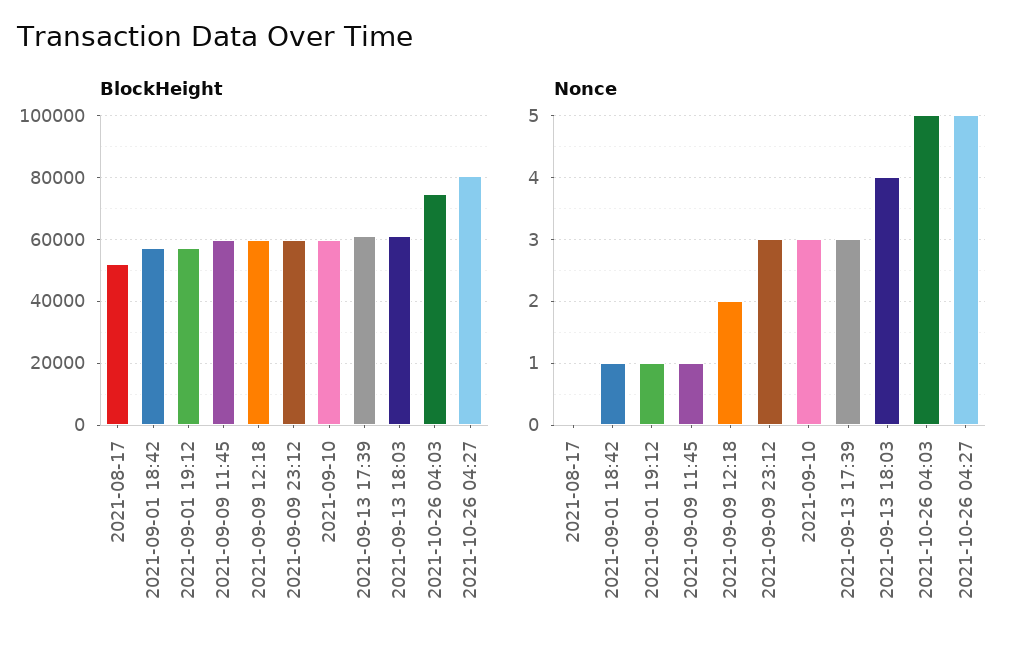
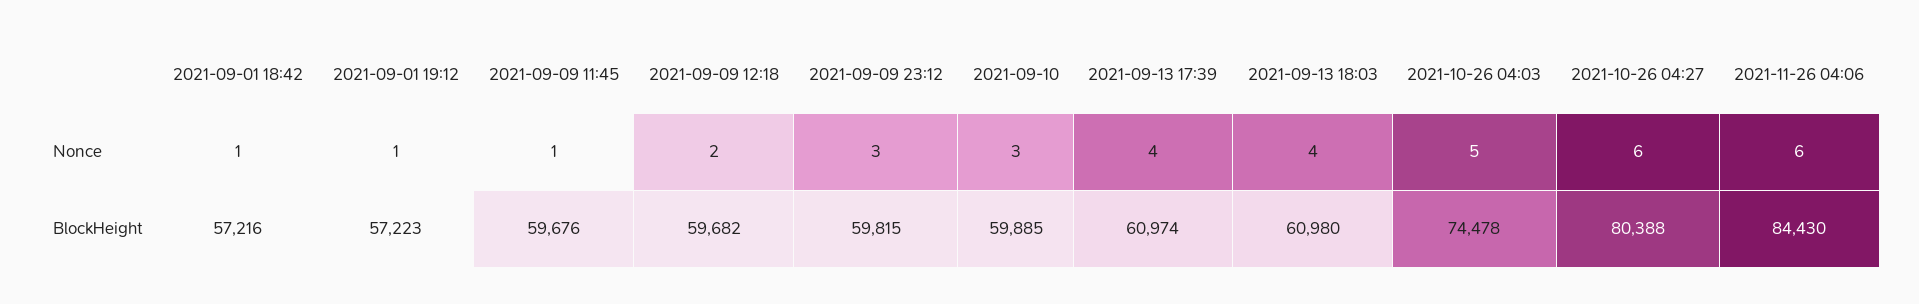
BlockHeight, 2021-08-17: 52000 -> none
Nonce, 2021-08-17: 0 -> none
Nonce, 2021-09-13 17:39: 3 -> 4
Nonce, 2021-10-26 04:27: 5 -> 6
Nonce, 2021-11-26 04:06: none -> 6
BlockHeight, 2021-11-26 04:06: none -> 84430

